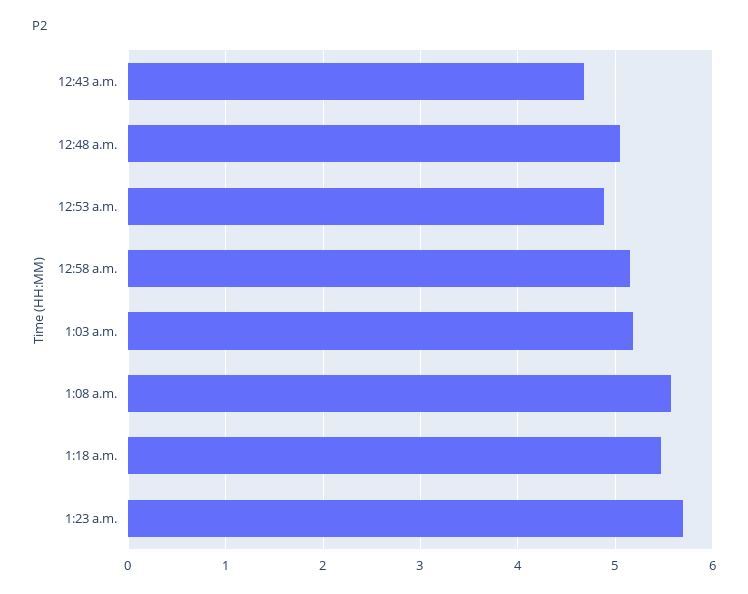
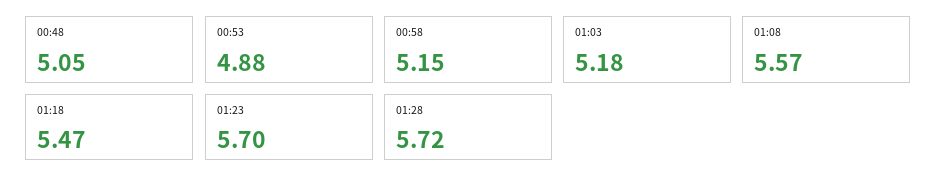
12:43 a.m.: 4.7 -> none
01:28: none -> 5.72

